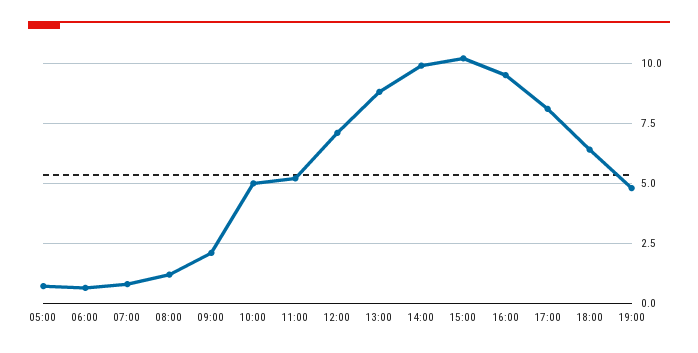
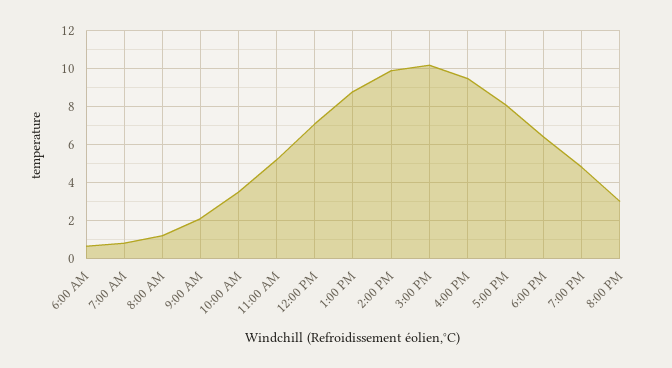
05:00: 0.75 -> none
10:00: 5 -> 3.5
8:00 PM: none -> 3

